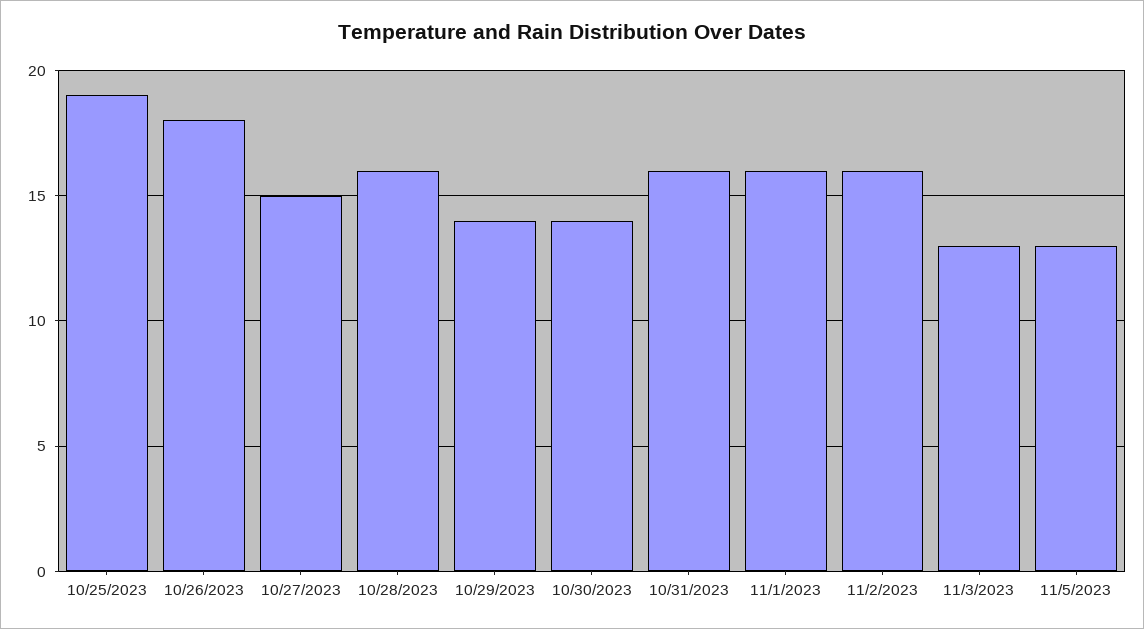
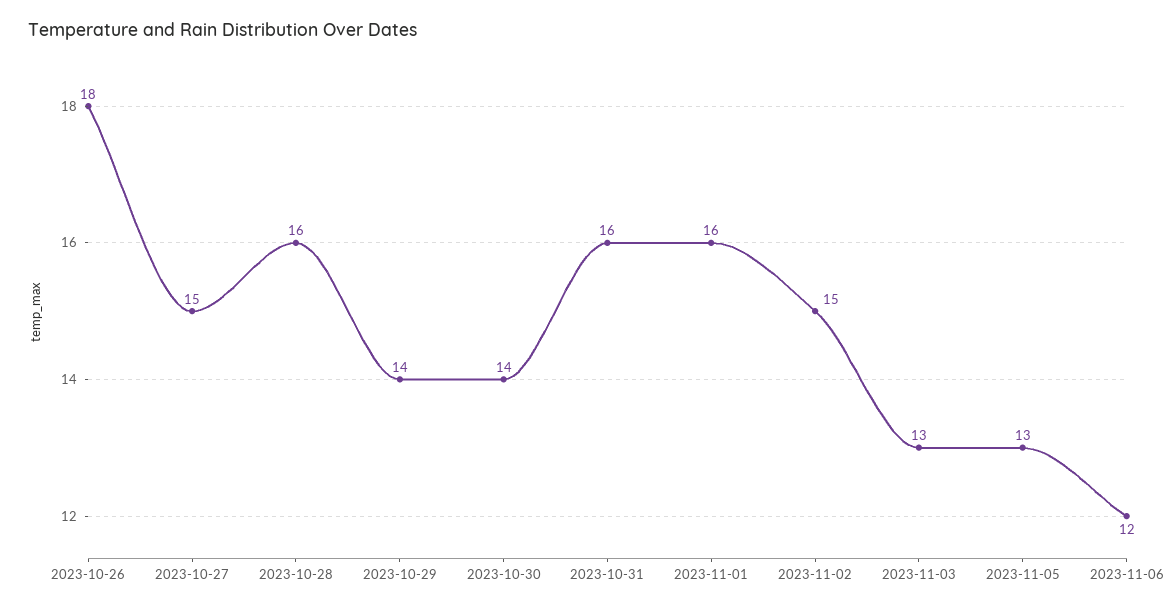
10/25/2023: 19 -> none
11/2/2023: 16 -> 15
2023-11-06: none -> 12

